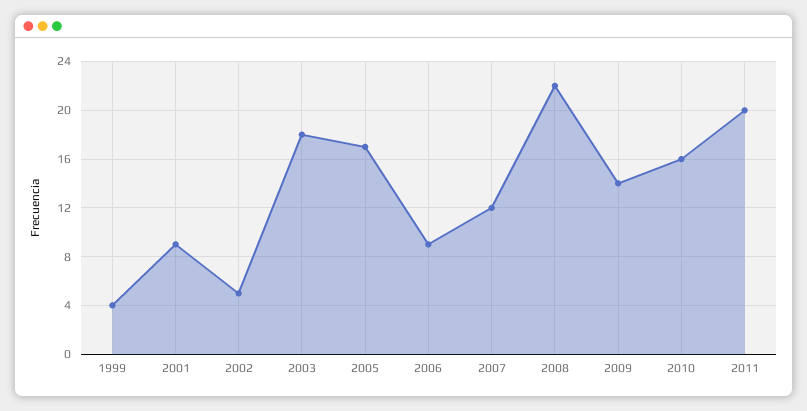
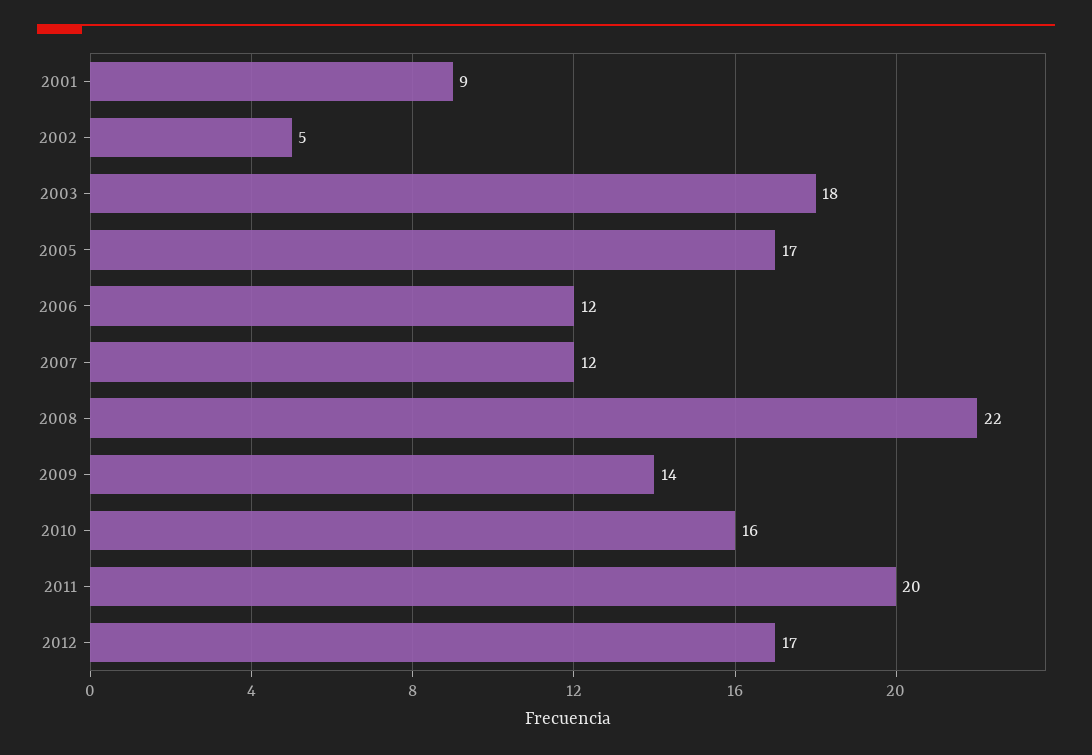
1999: 4 -> none
2006: 9 -> 12
2012: none -> 17

